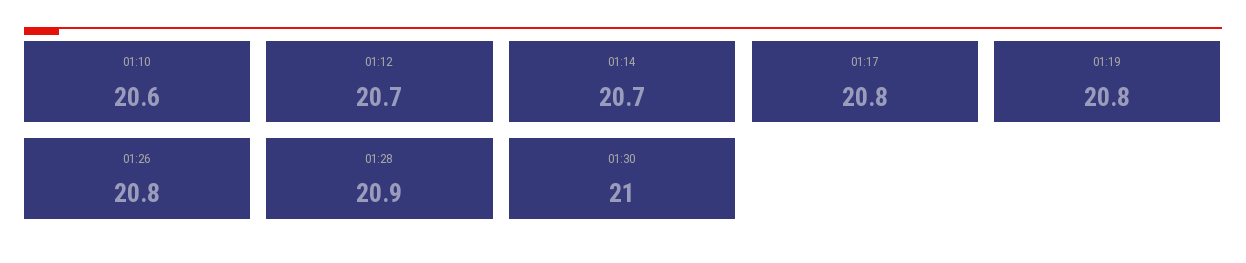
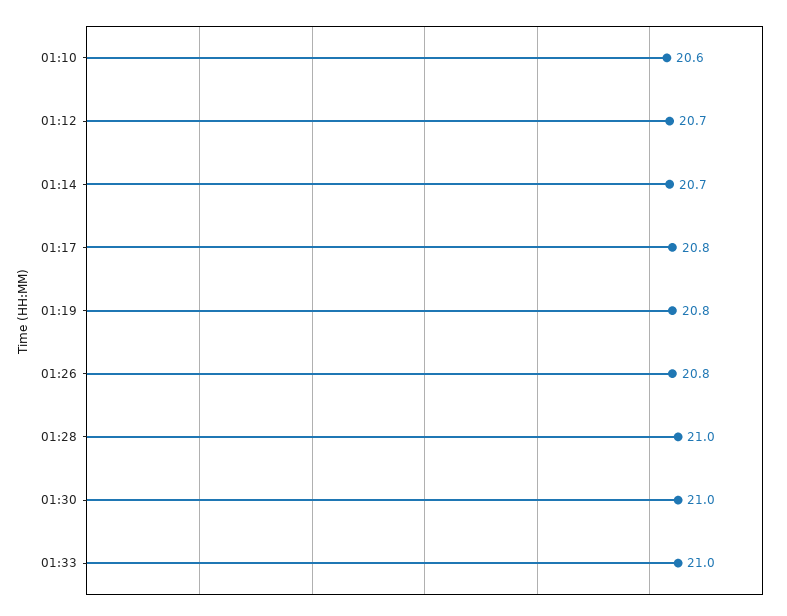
01:28: 20.9 -> 21
01:33: none -> 21

